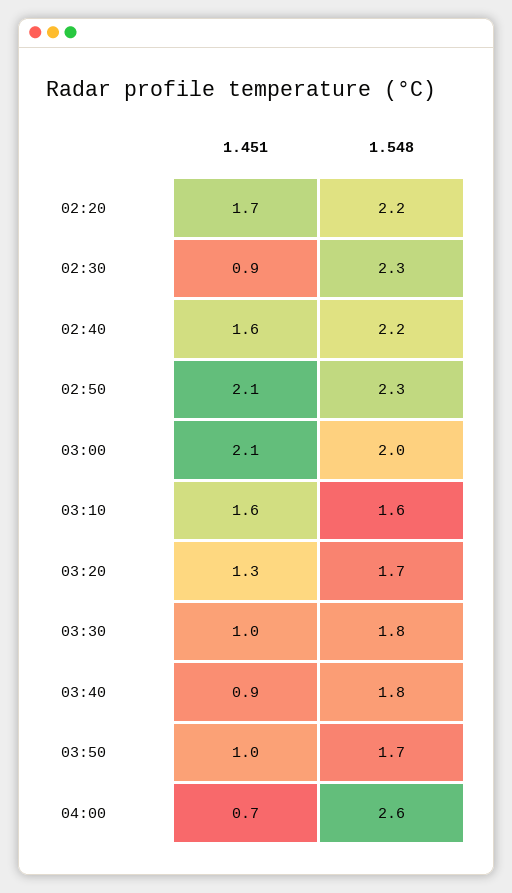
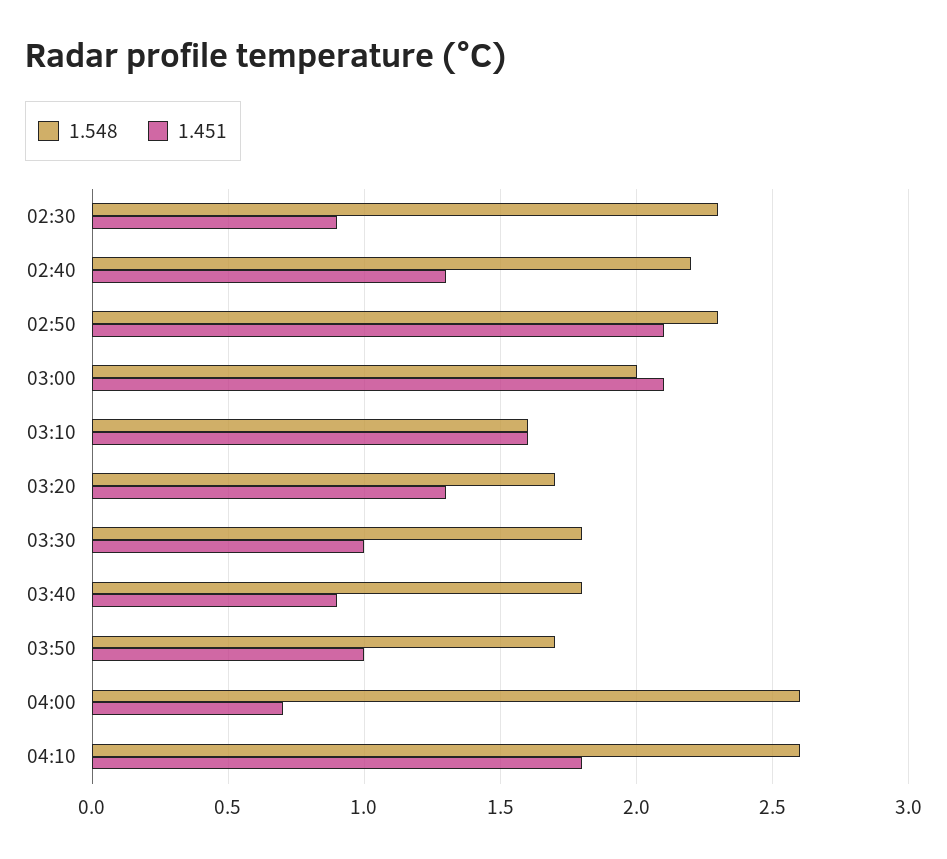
1.451, 02:20: 1.7 -> none
1.548, 02:20: 2.2 -> none
1.451, 02:40: 1.6 -> 1.3
1.548, 04:10: none -> 2.6
1.451, 04:10: none -> 1.8

